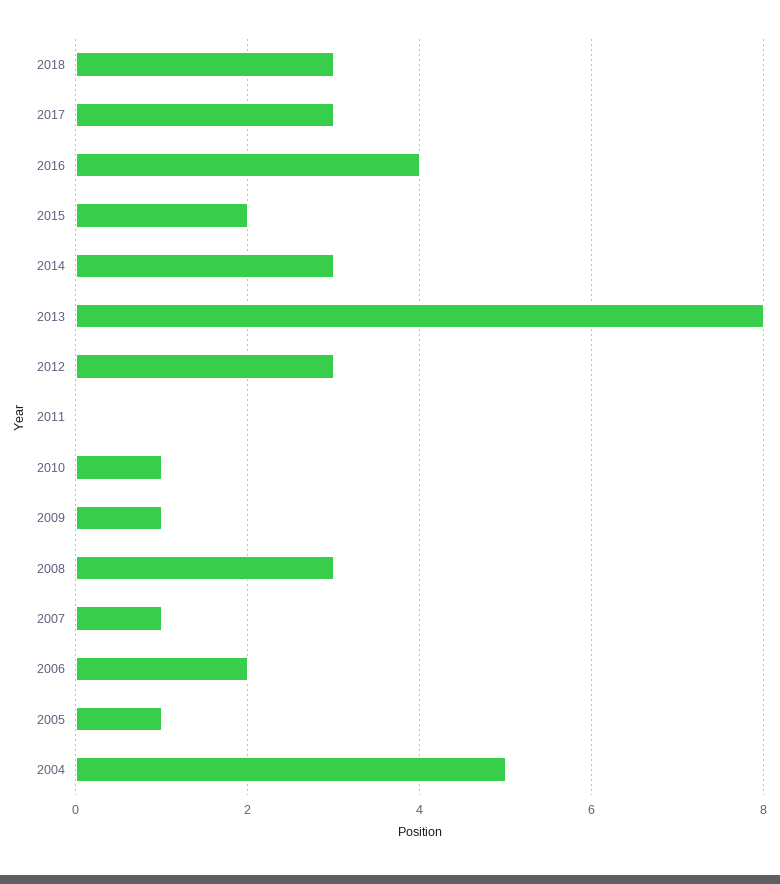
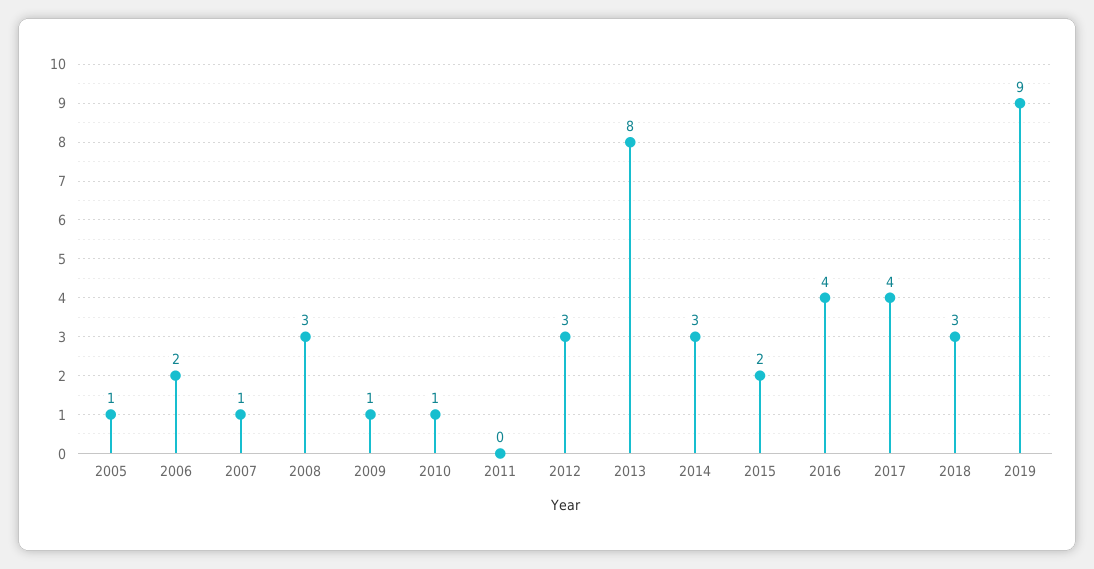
2017: 3 -> 4
2004: 5 -> none
2019: none -> 9

